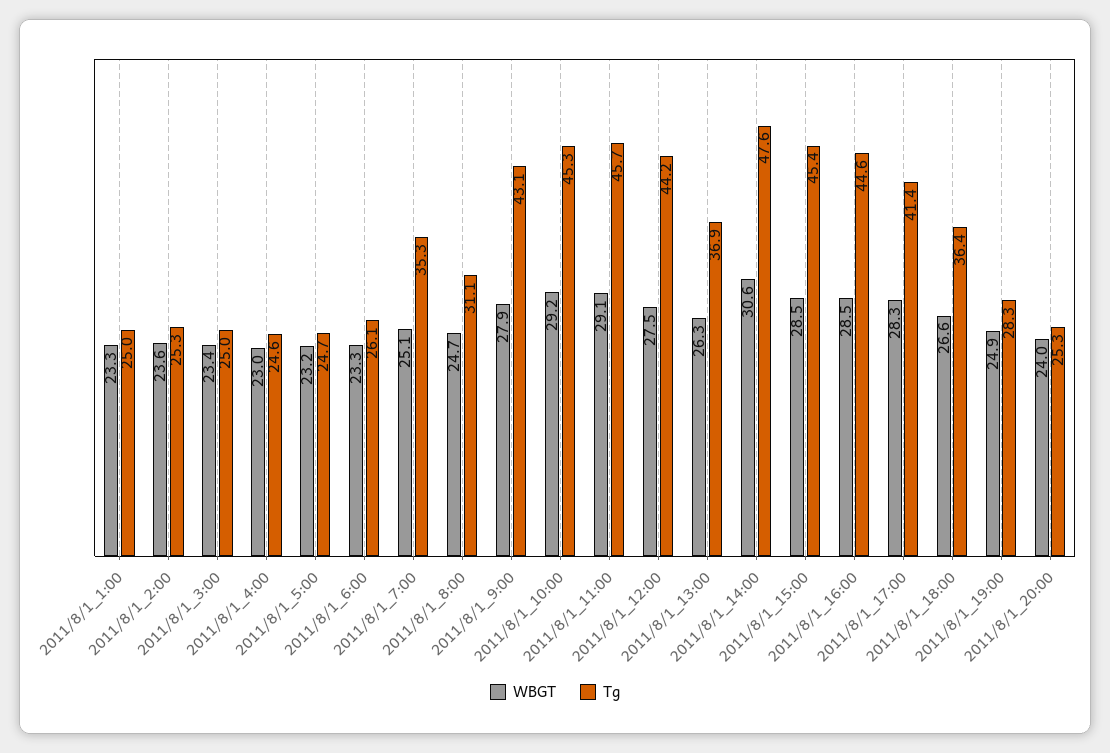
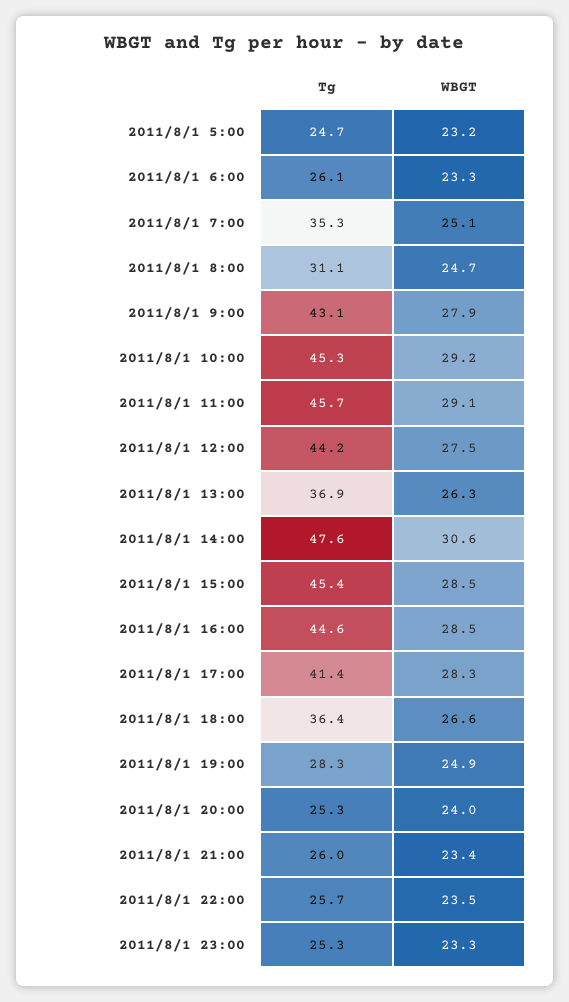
WBGT, 2011/8/1_1:00: 23.3 -> none
Tg, 2011/8/1_1:00: 25 -> none
WBGT, 2011/8/1_2:00: 23.6 -> none
Tg, 2011/8/1_2:00: 25.3 -> none
WBGT, 2011/8/1_3:00: 23.4 -> none
Tg, 2011/8/1_3:00: 25 -> none
WBGT, 2011/8/1_4:00: 23 -> none
Tg, 2011/8/1_4:00: 24.6 -> none
Tg, 2011/8/1 21:00: none -> 26
WBGT, 2011/8/1 21:00: none -> 23.4
Tg, 2011/8/1 22:00: none -> 25.7
WBGT, 2011/8/1 22:00: none -> 23.5
Tg, 2011/8/1 23:00: none -> 25.3
WBGT, 2011/8/1 23:00: none -> 23.3

